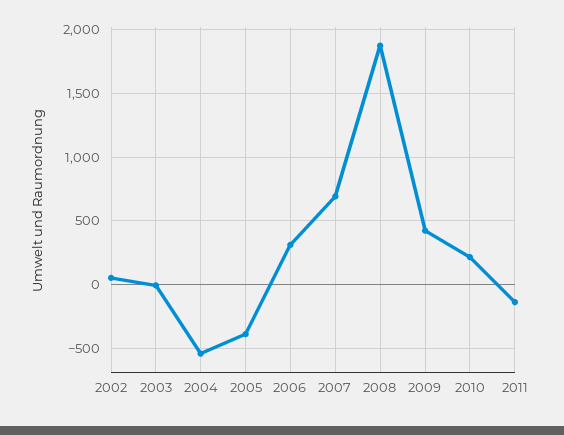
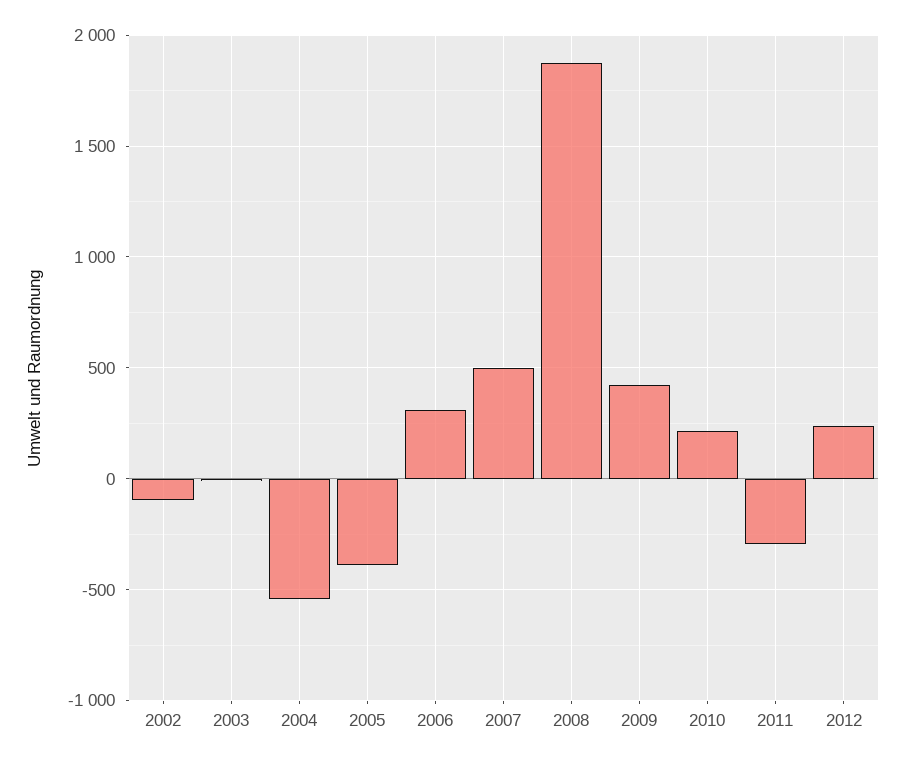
2002: 50 -> -100
2007: 700 -> 500
2011: -150 -> -300
2012: none -> 250

